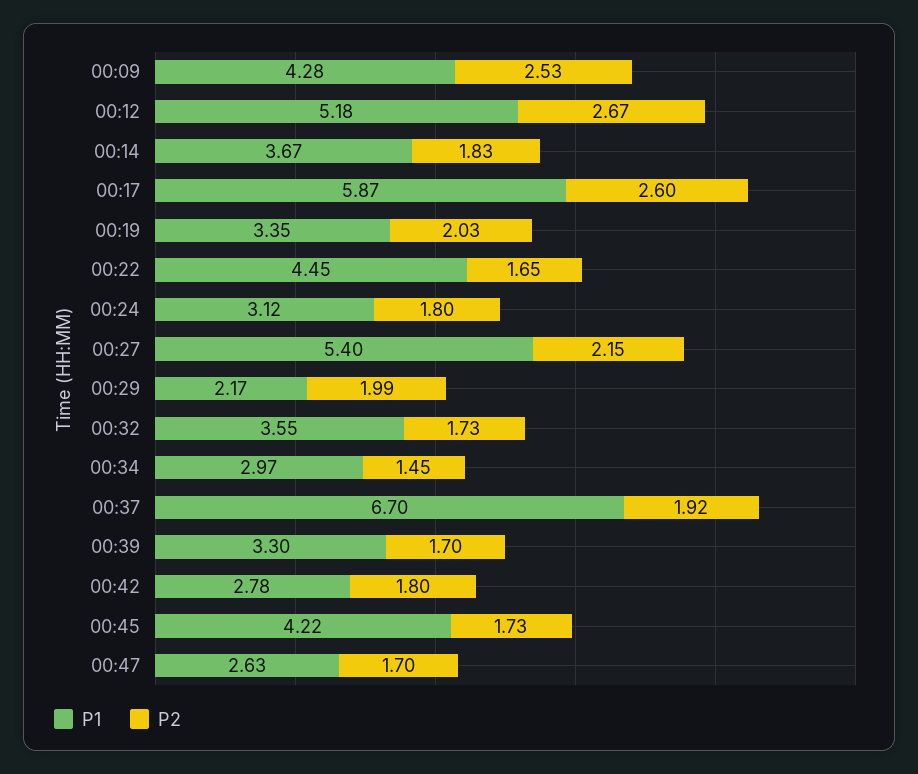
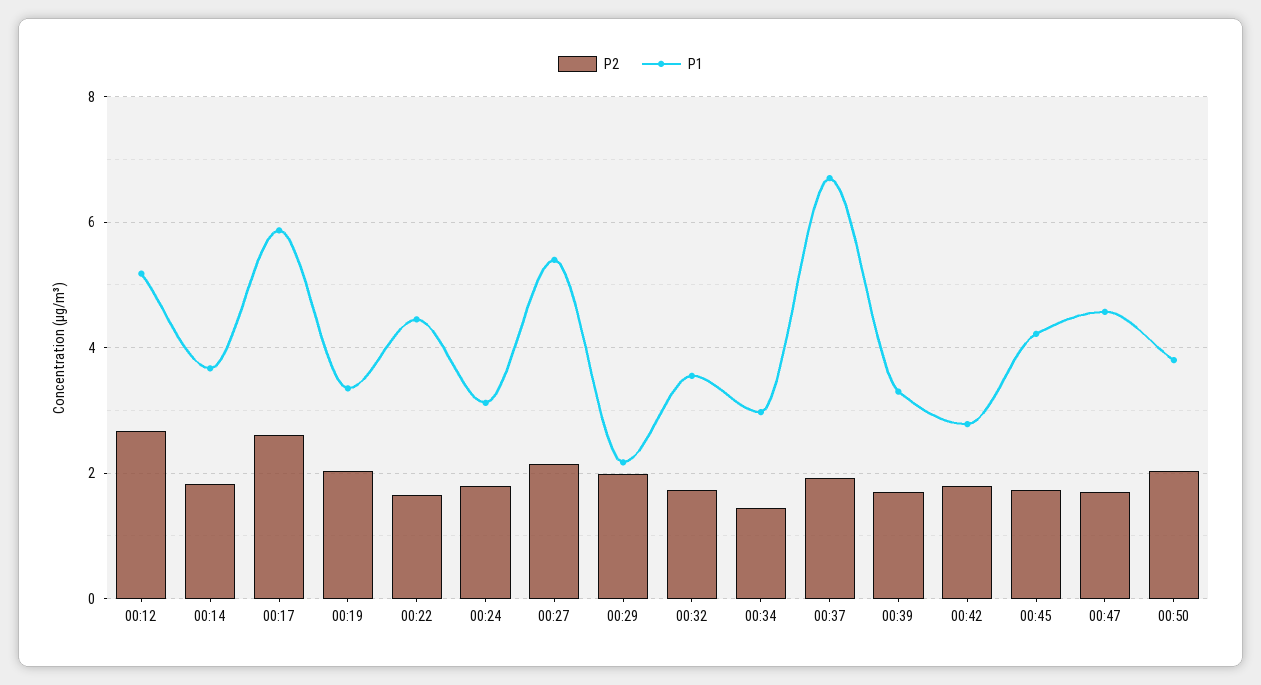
P1, 00:09: 4.28 -> none
P2, 00:09: 2.53 -> none
P1, 00:47: 2.63 -> 4.6
P2, 00:50: none -> 2
P1, 00:50: none -> 3.8

